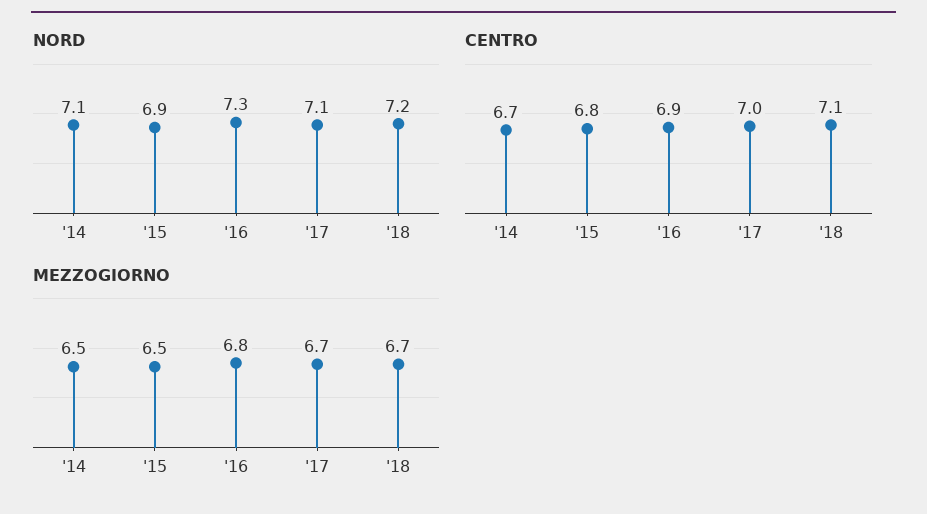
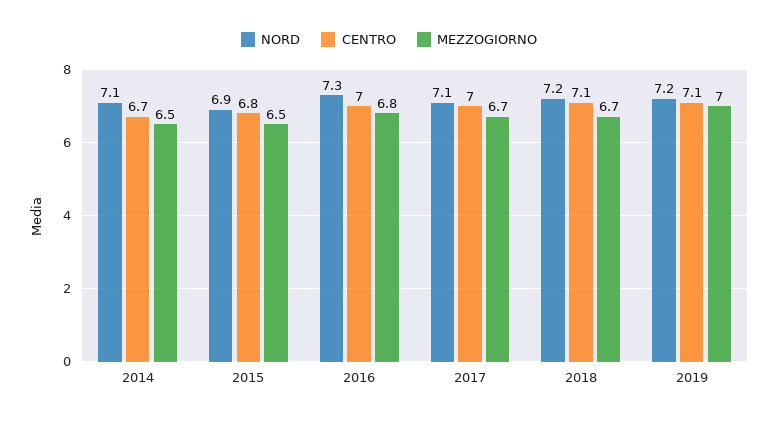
CENTRO, '16: 6.9 -> 7
NORD, 2019: none -> 7.2
CENTRO, 2019: none -> 7.1
MEZZOGIORNO, 2019: none -> 7

